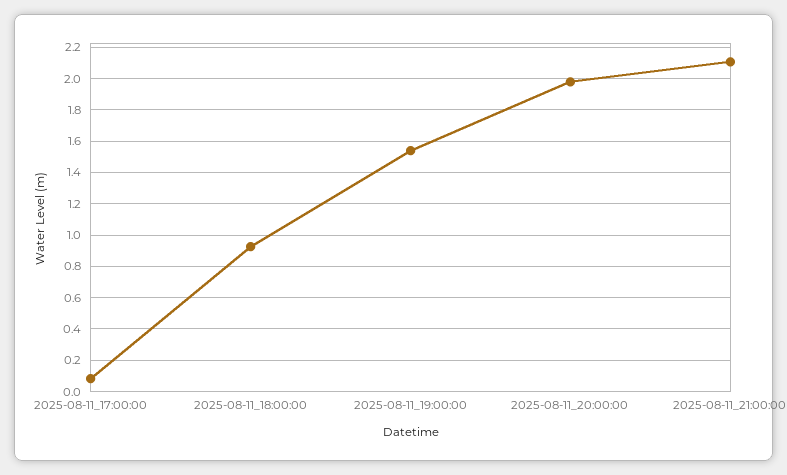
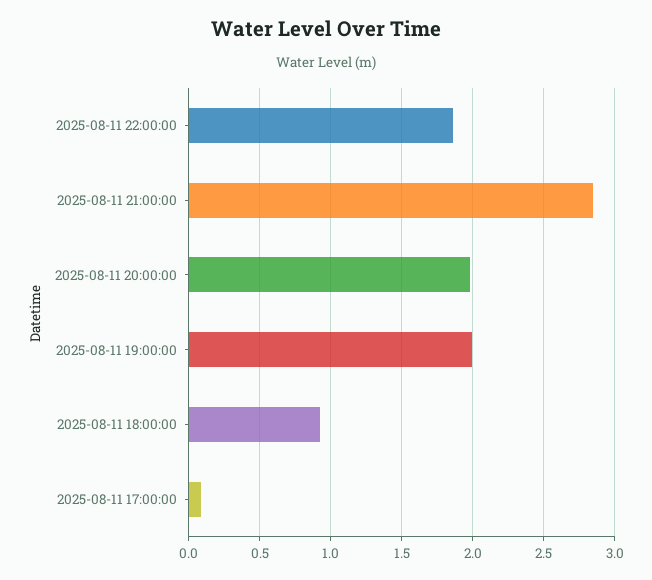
2025-08-11_19:00:00: 1.55 -> 2
2025-08-11_21:00:00: 2.1 -> 2.85
2025-08-11 22:00:00: none -> 1.85

